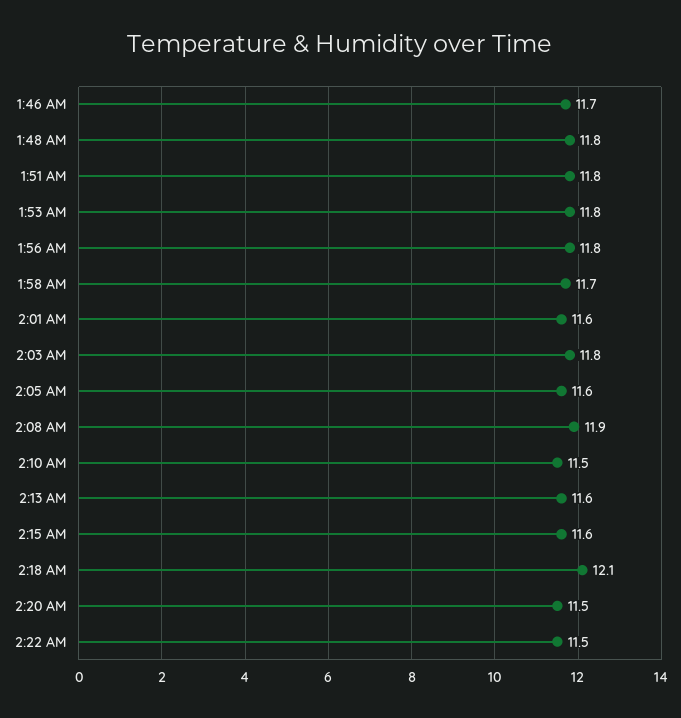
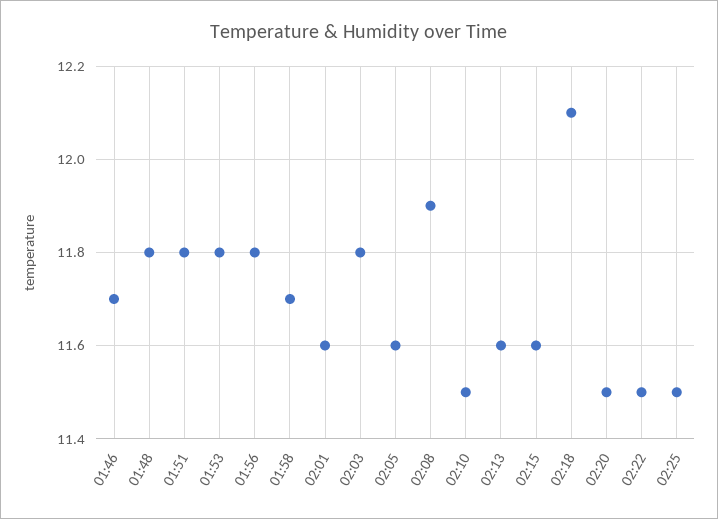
02:25: none -> 11.5

